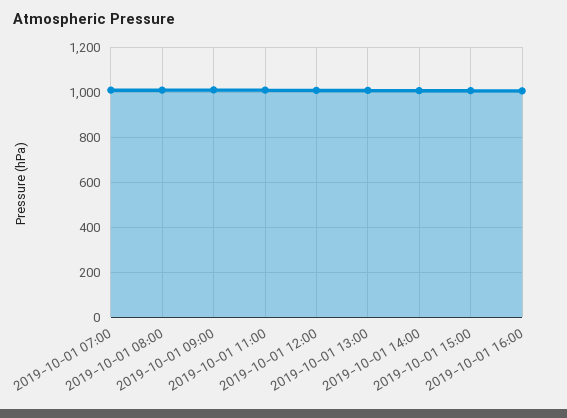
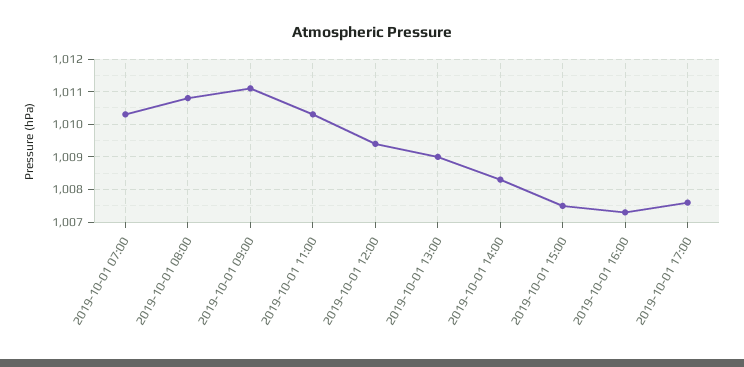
2019-10-01 17:00: none -> 1007.5

